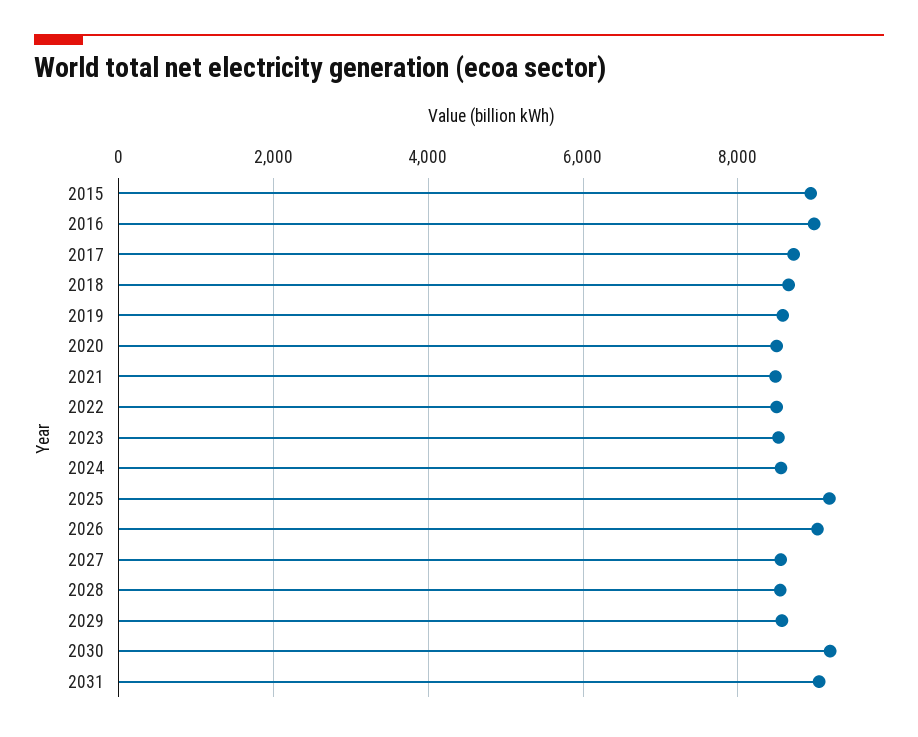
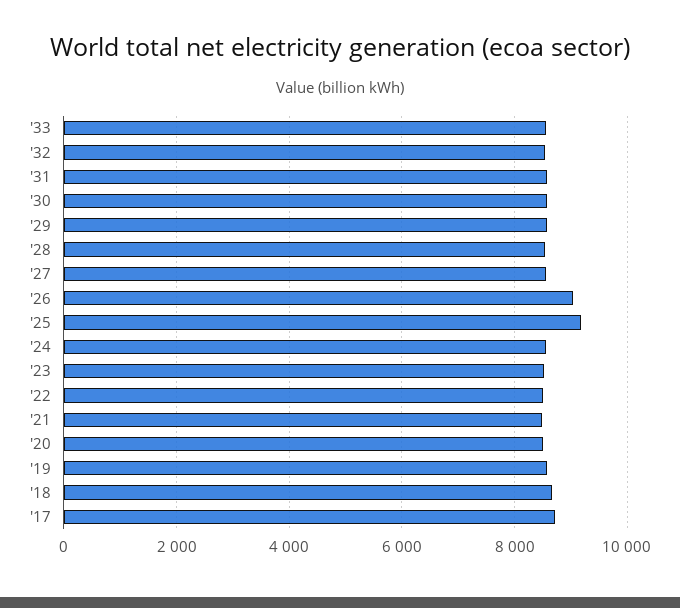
2015: 9000 -> none
2016: 9000 -> none
2030: 9200 -> 8600
2031: 9000 -> 8600
'33: none -> 8600
'32: none -> 8600

